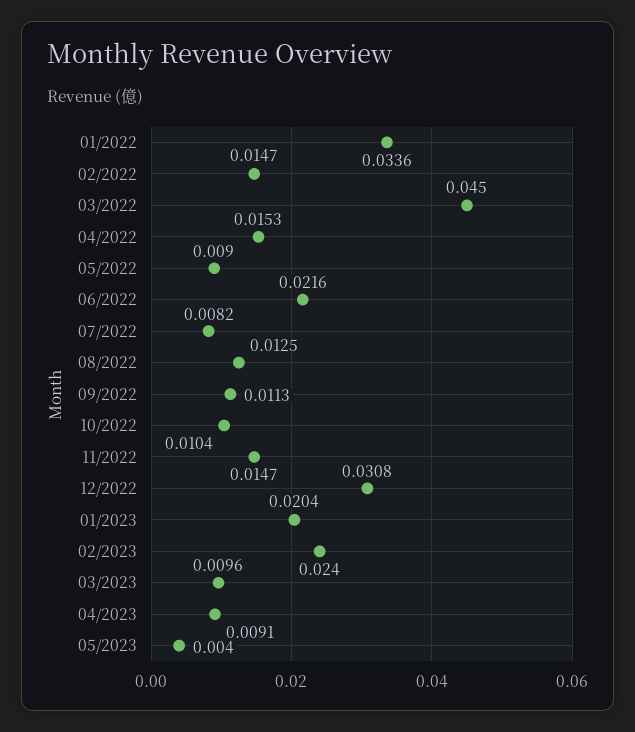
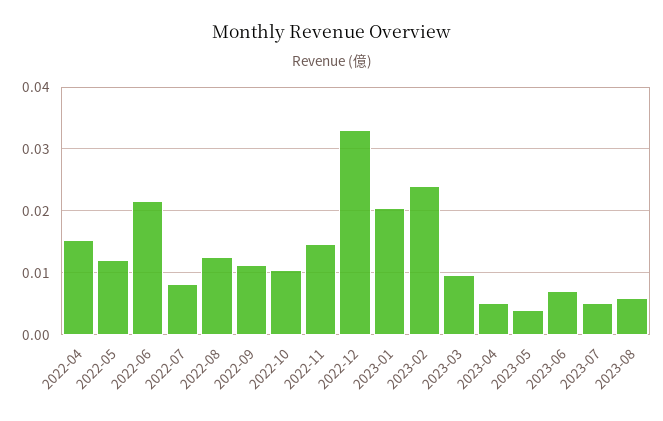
01/2022: 0.0336 -> none
02/2022: 0.0147 -> none
03/2022: 0.045 -> none
05/2022: 0.009 -> 0.012
12/2022: 0.0308 -> 0.033
04/2023: 0.0091 -> 0.005
2023-06: none -> 0.007
2023-07: none -> 0.005
2023-08: none -> 0.006

